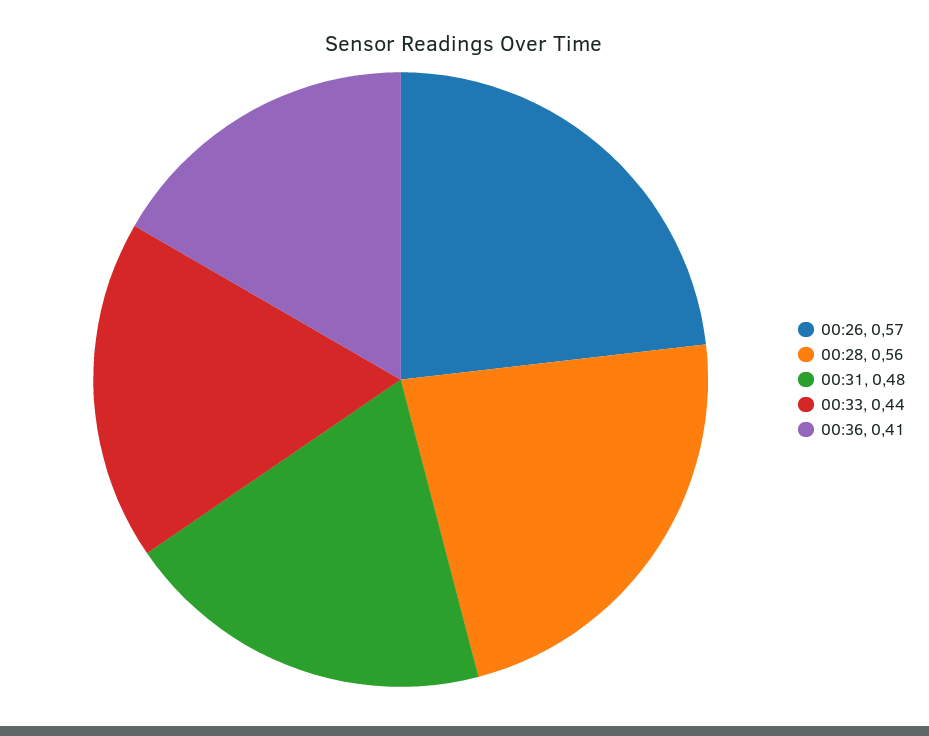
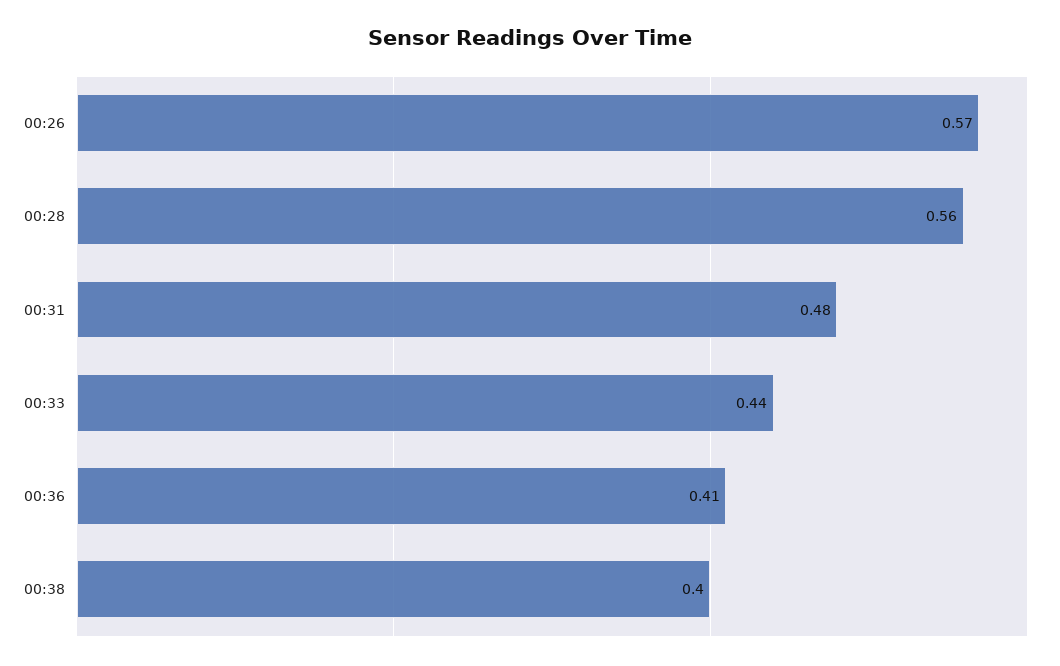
00:38: none -> 0.4

